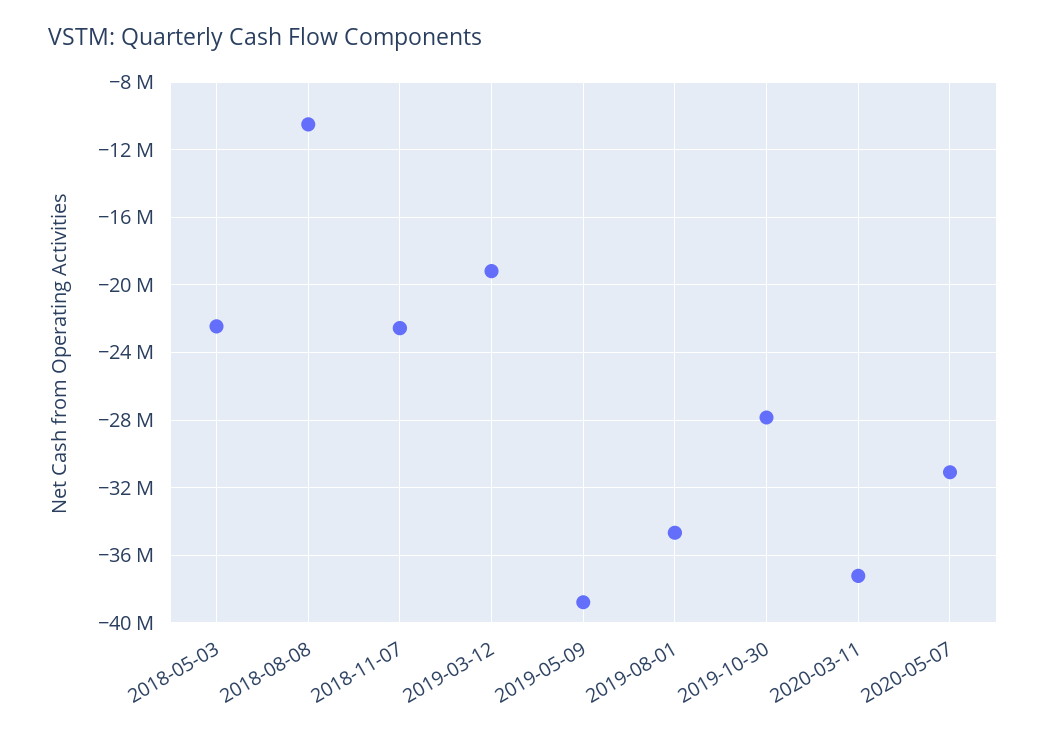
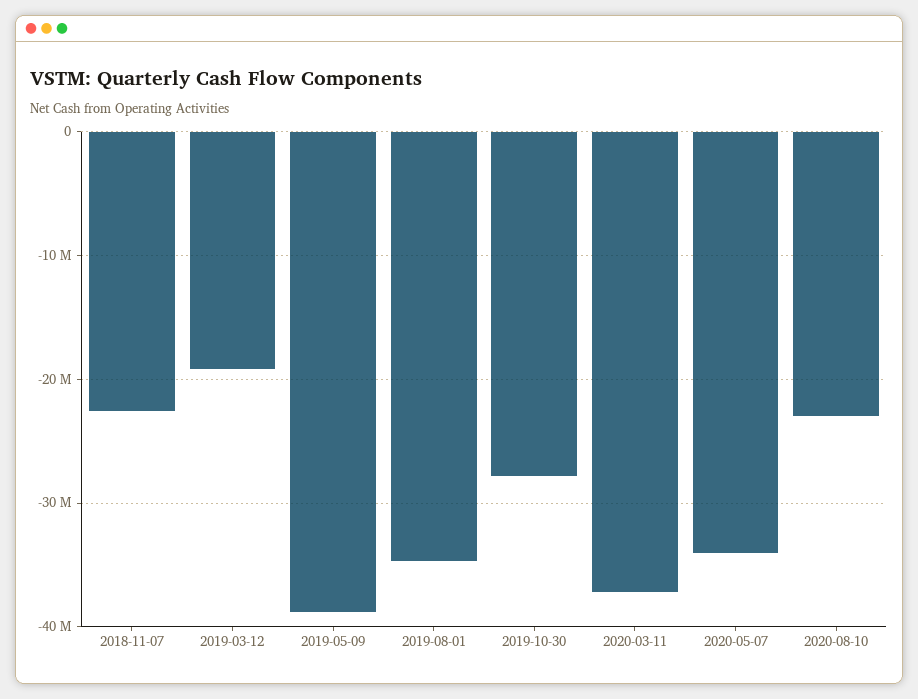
2018-05-03: -22500000 -> none
2018-08-08: -10500000 -> none
2020-05-07: -31000000 -> -34000000
2020-08-10: none -> -23000000

